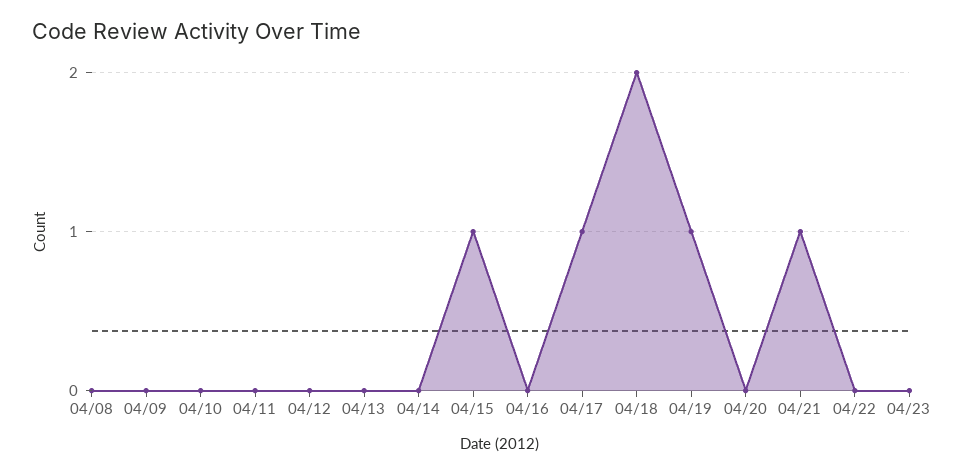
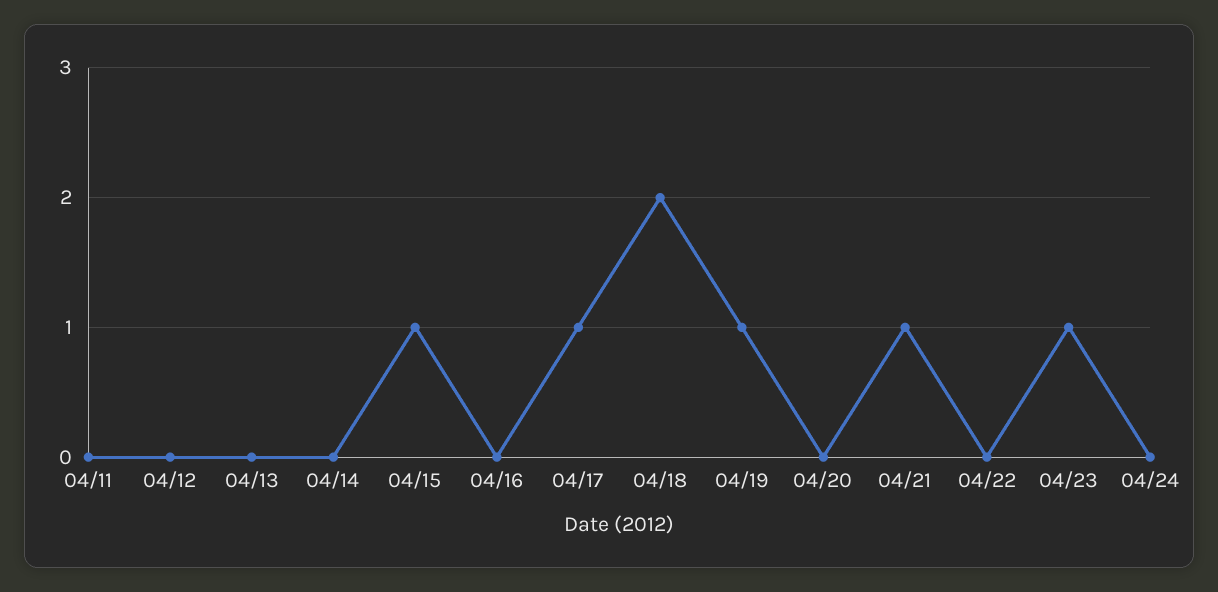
04/08: 0 -> none
04/09: 0 -> none
04/10: 0 -> none
04/23: 0 -> 1
04/24: none -> 0

